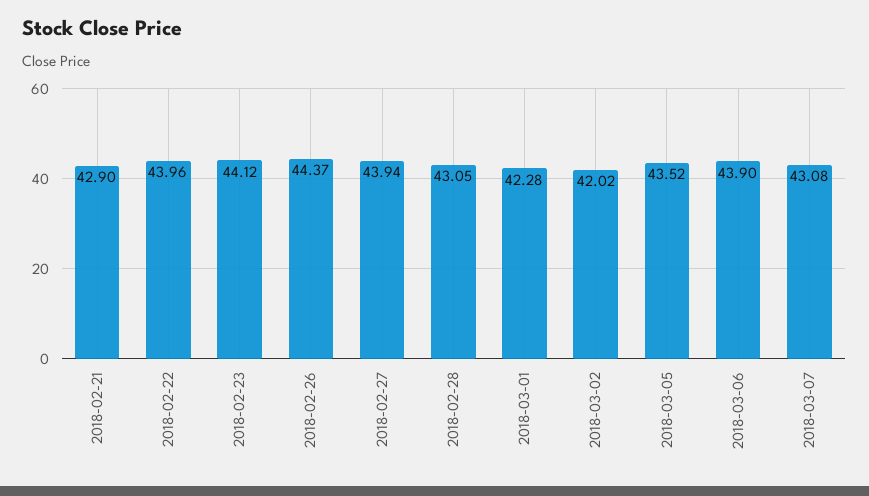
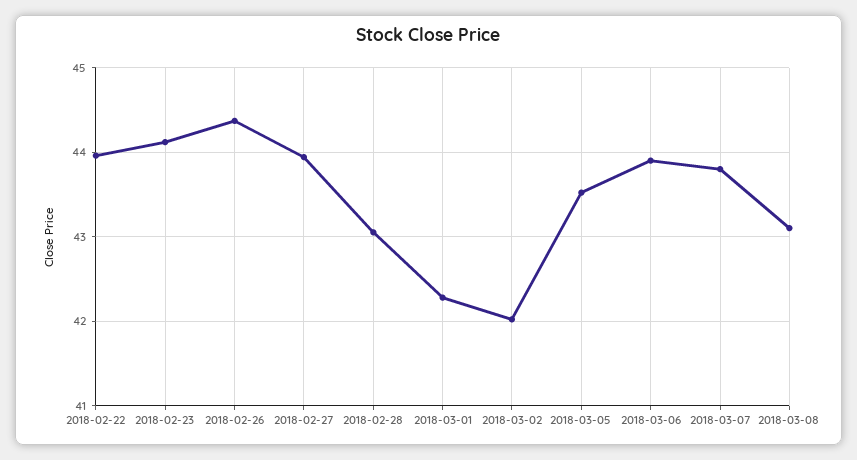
2018-02-21: 42.9 -> none
2018-03-07: 43.08 -> 43.8
2018-03-08: none -> 43.1

